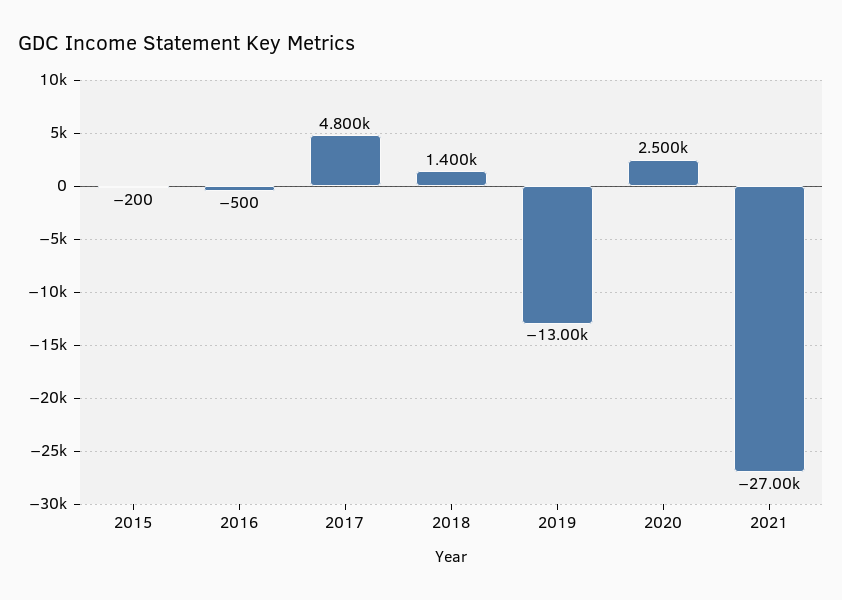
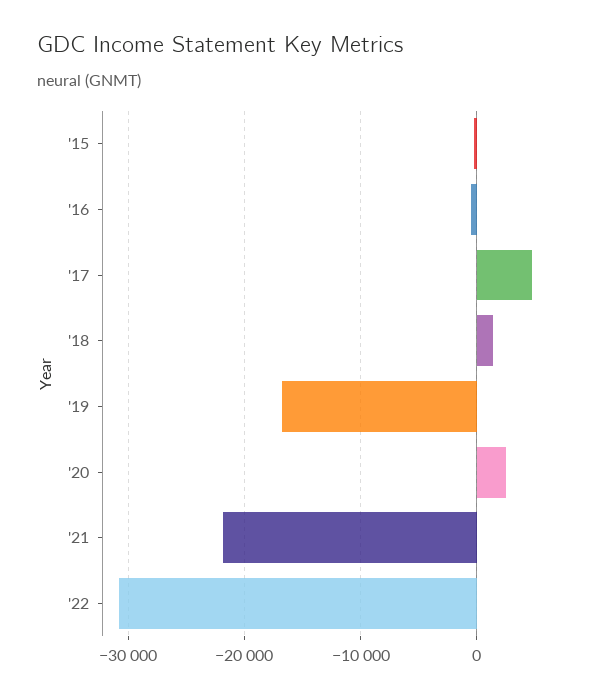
2019: -13000 -> -17000
2021: -27000 -> -22000
'22: none -> -31000

